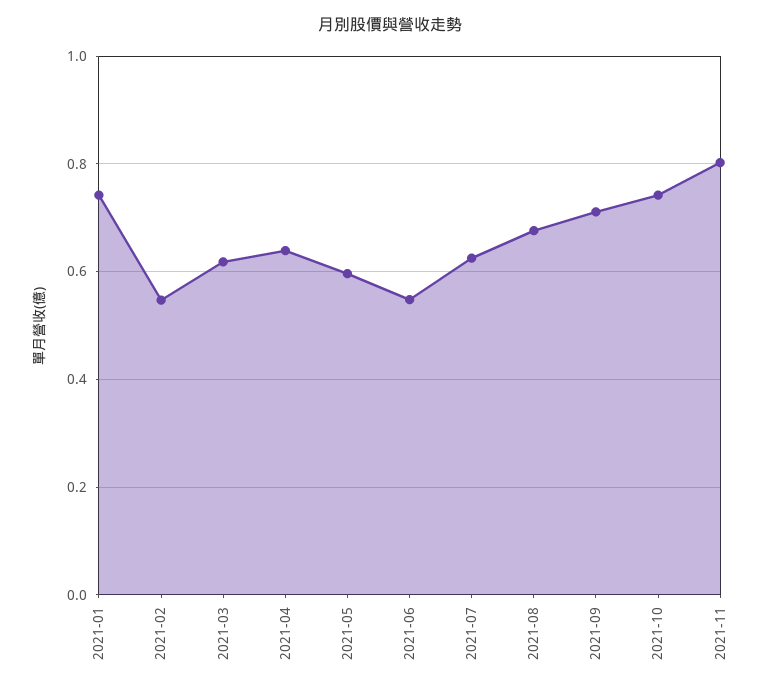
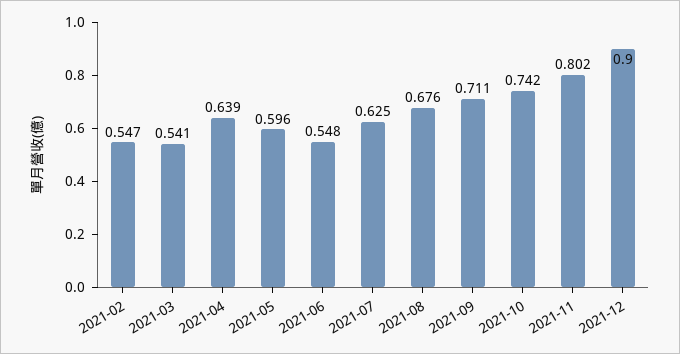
2021-01: 0.74 -> none
2021-03: 0.62 -> 0.541
2021-12: none -> 0.9

